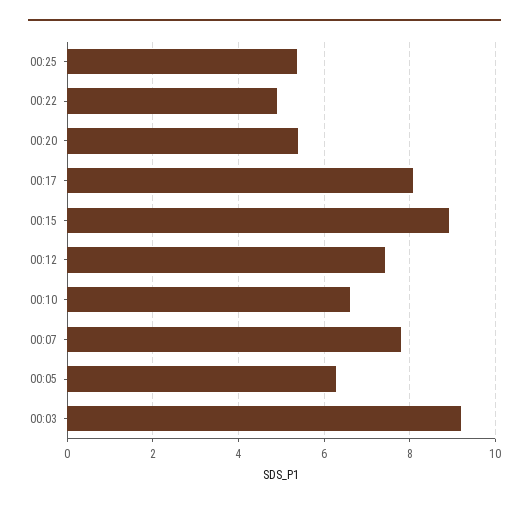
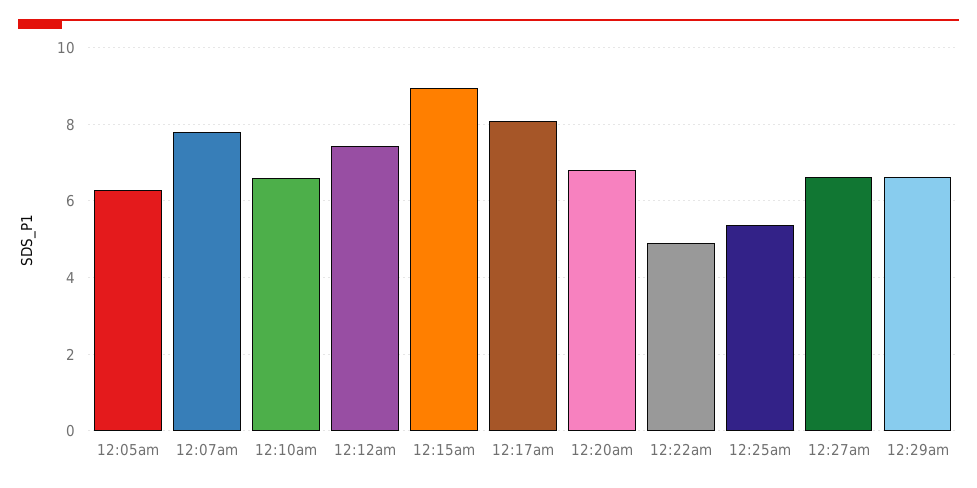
00:20: 5.4 -> 6.8
00:03: 9.2 -> none
12:27am: none -> 6.6
12:29am: none -> 6.6

